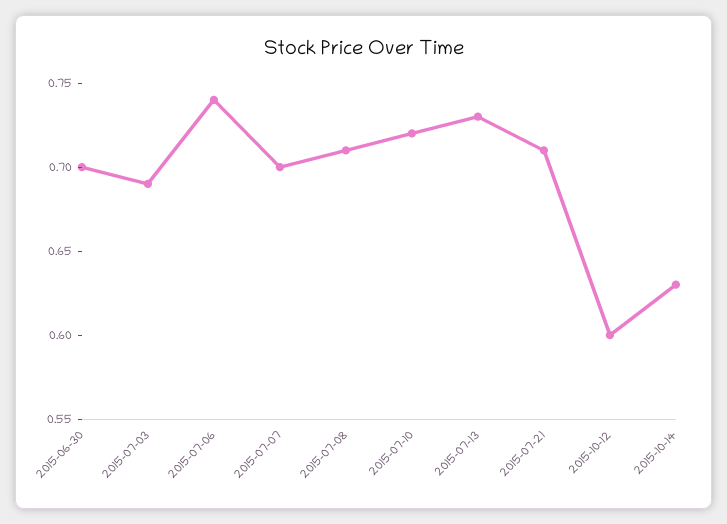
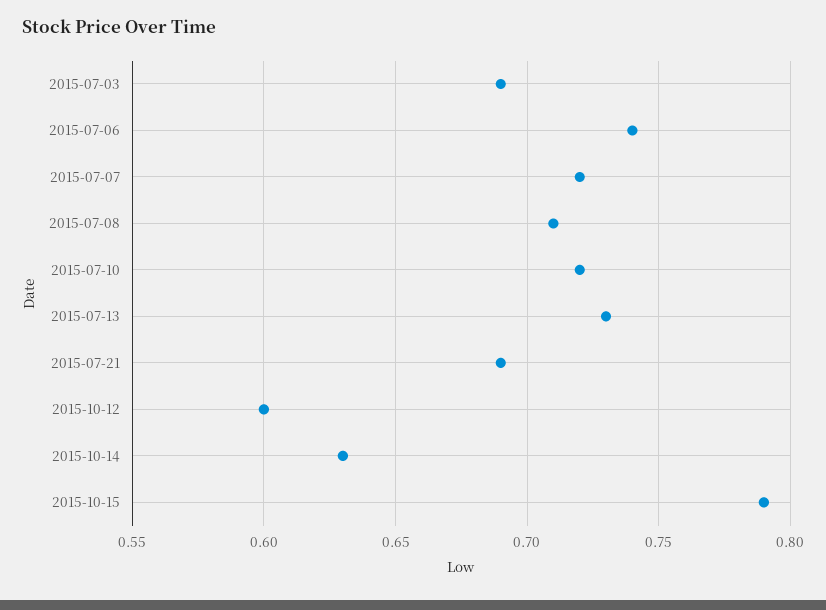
2015-06-30: 0.7 -> none
2015-07-07: 0.7 -> 0.72
2015-07-21: 0.71 -> 0.69
2015-10-15: none -> 0.79

